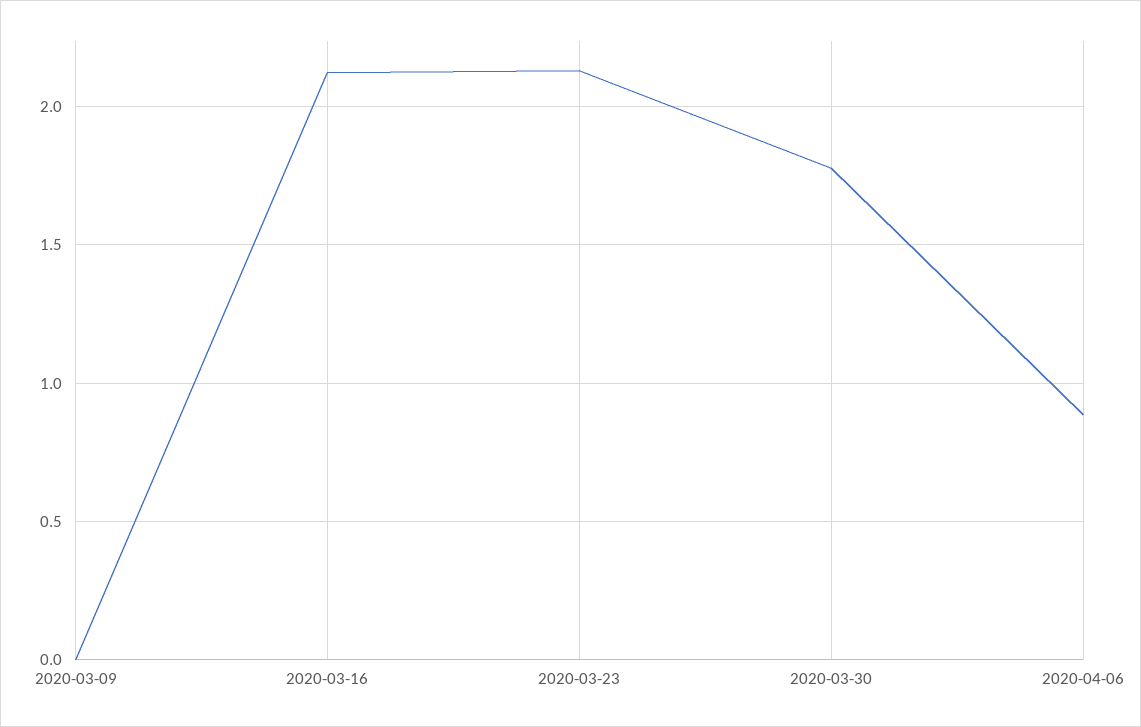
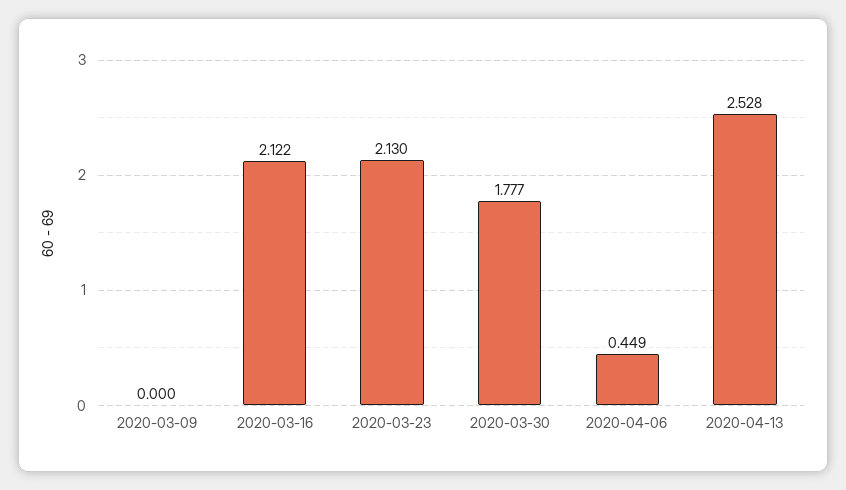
2020-04-06: 0.9 -> 0.449
2020-04-13: none -> 2.528

